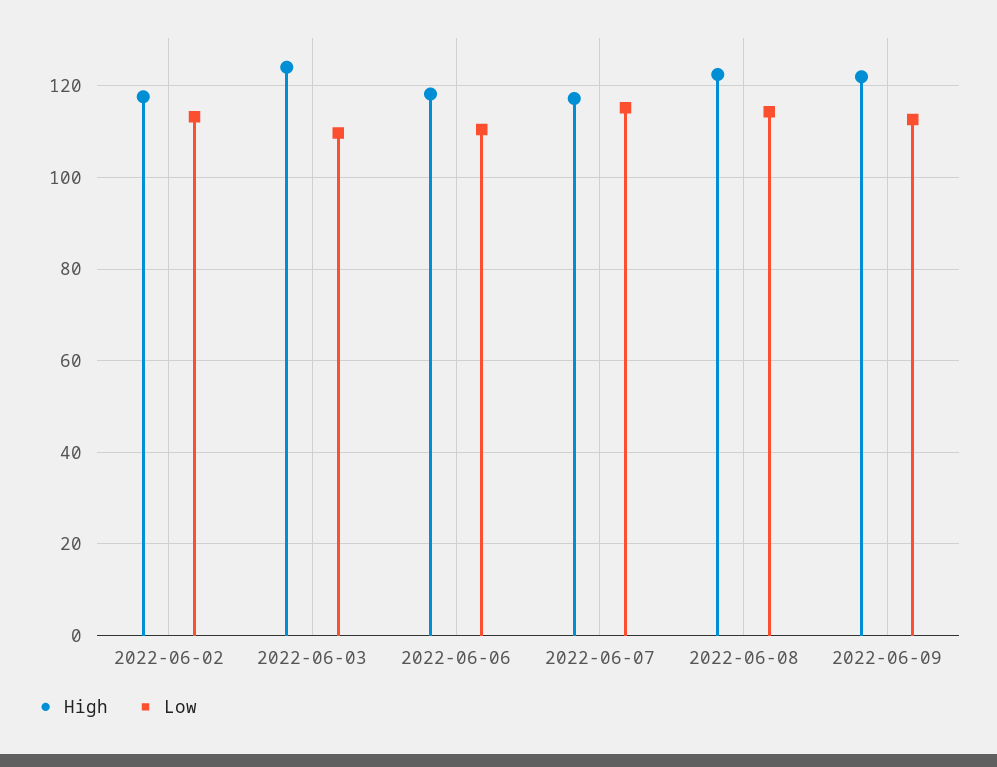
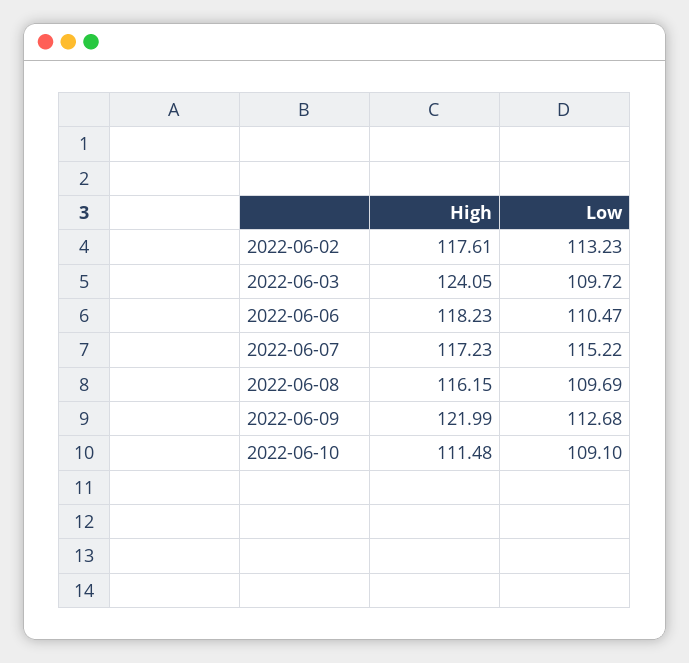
High, 2022-06-08: 122 -> 116.15
Low, 2022-06-08: 114 -> 109.69
High, 2022-06-10: none -> 111.48
Low, 2022-06-10: none -> 109.1

